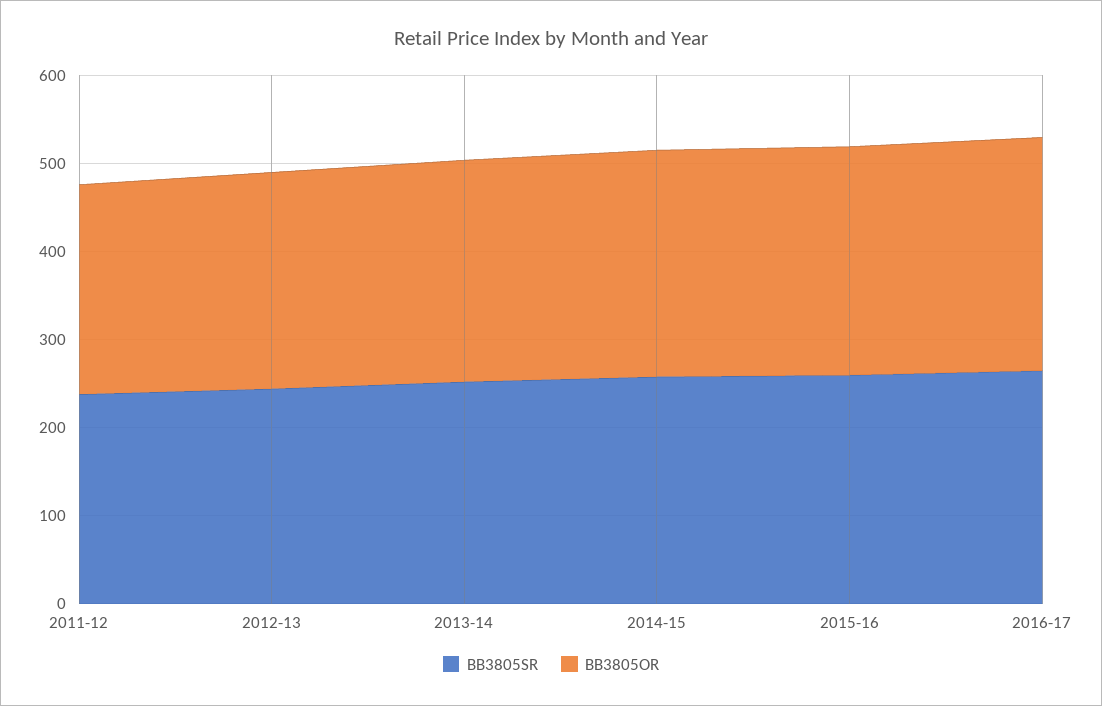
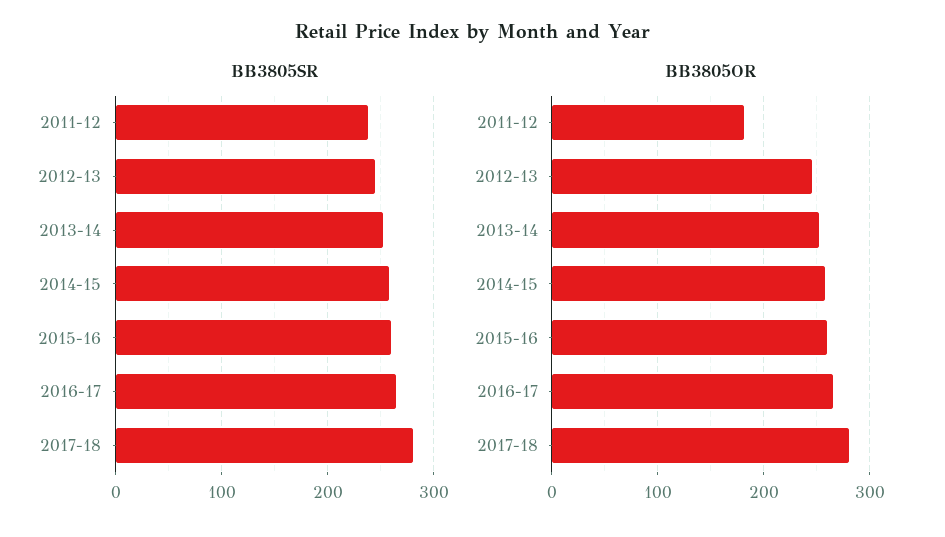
BB3805OR, 2011-12: 240 -> 180
BB3805SR, 2017-18: none -> 280
BB3805OR, 2017-18: none -> 280

